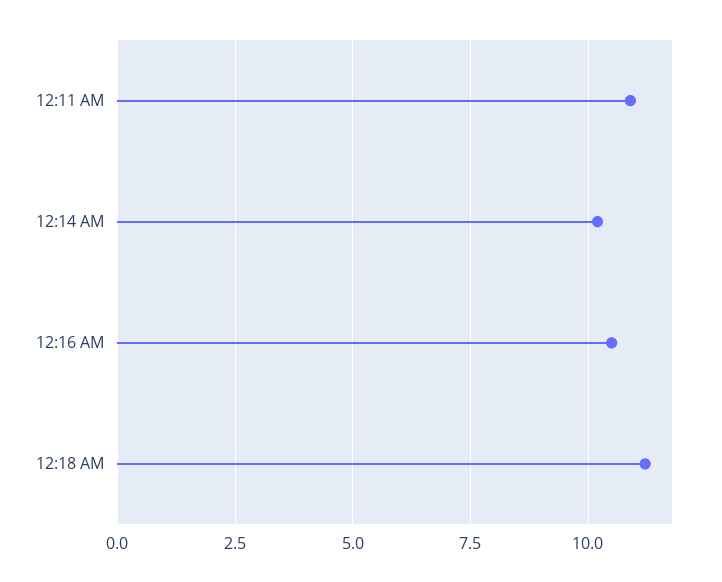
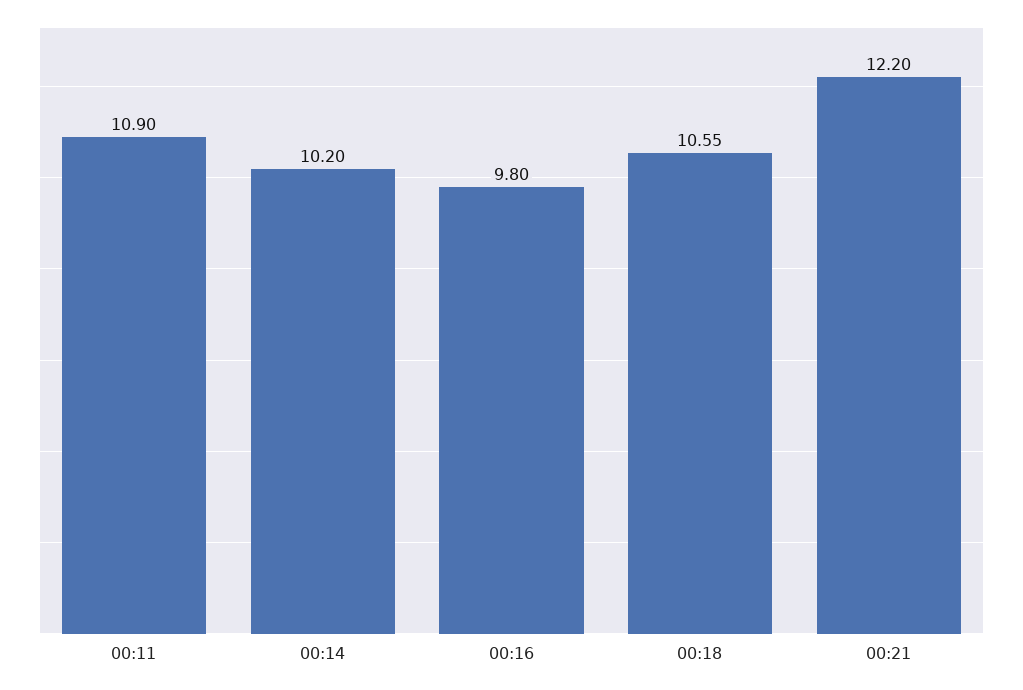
12:16 AM: 10.5 -> 9.8
12:18 AM: 11.25 -> 10.55
00:21: none -> 12.2

